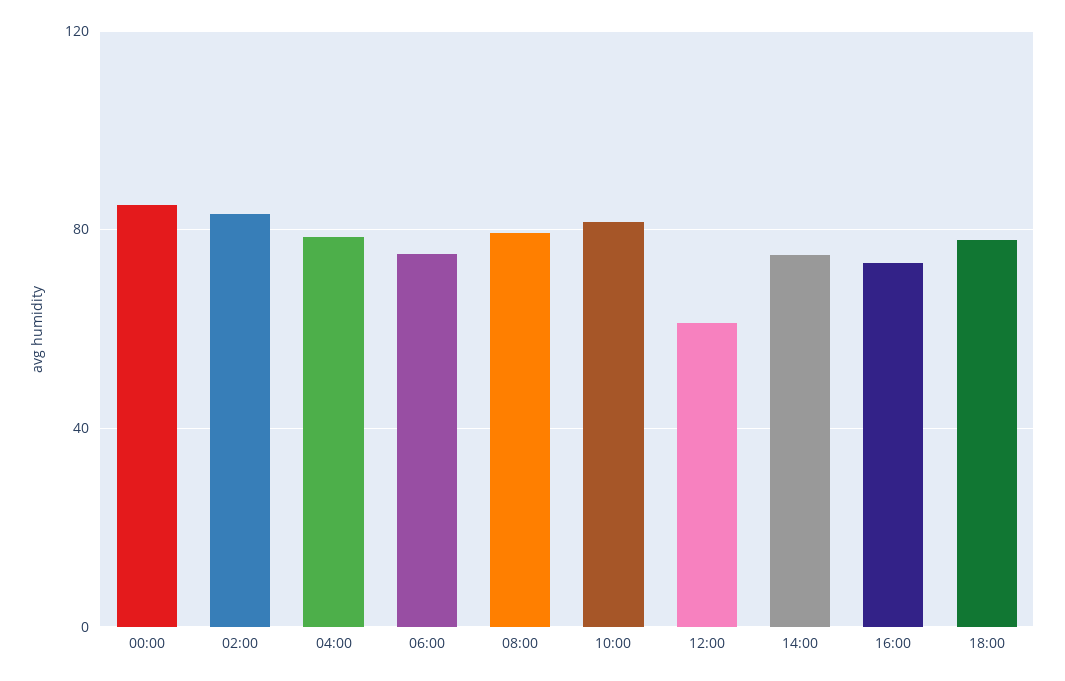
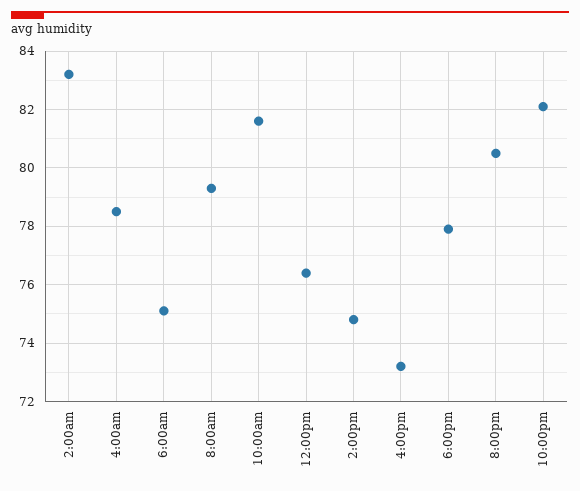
00:00: 85 -> none
12:00: 60 -> 76.5
8:00pm: none -> 80.5
10:00pm: none -> 82

